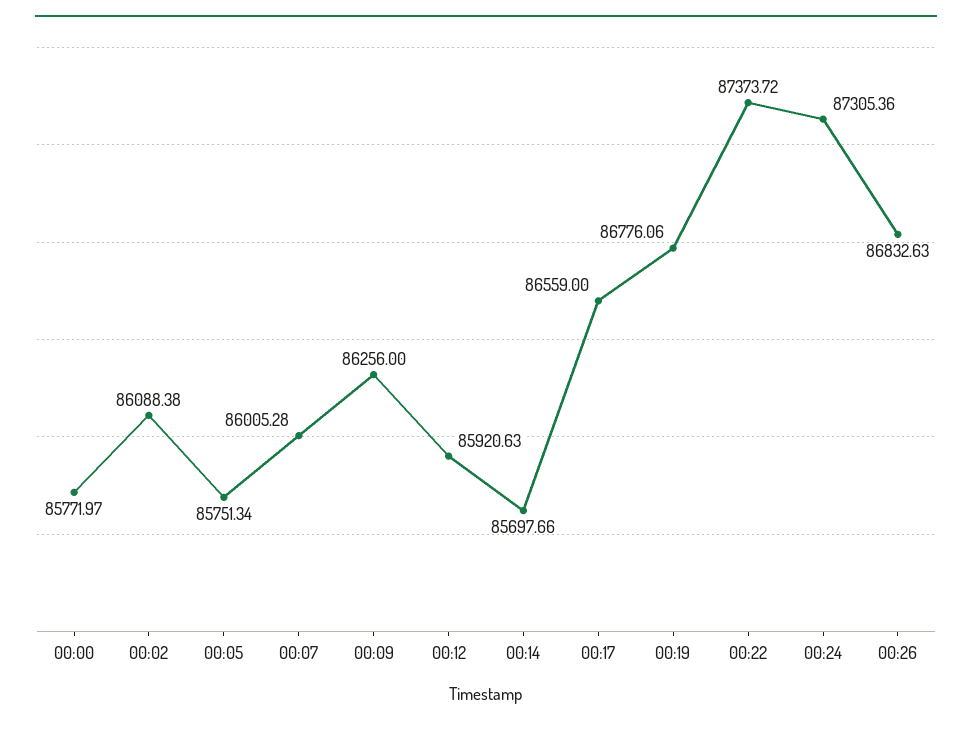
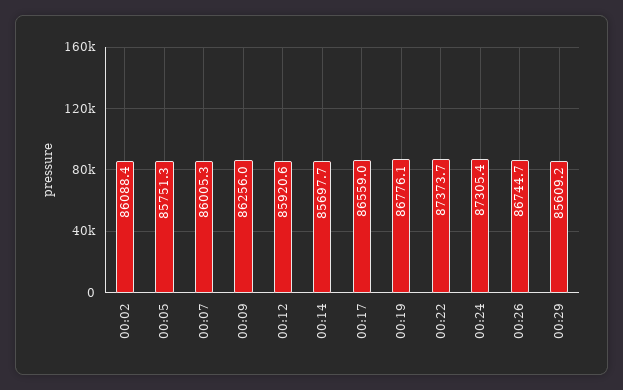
00:00: 85771.97 -> none
00:26: 86832.63 -> 86744.7
00:29: none -> 85609.2

